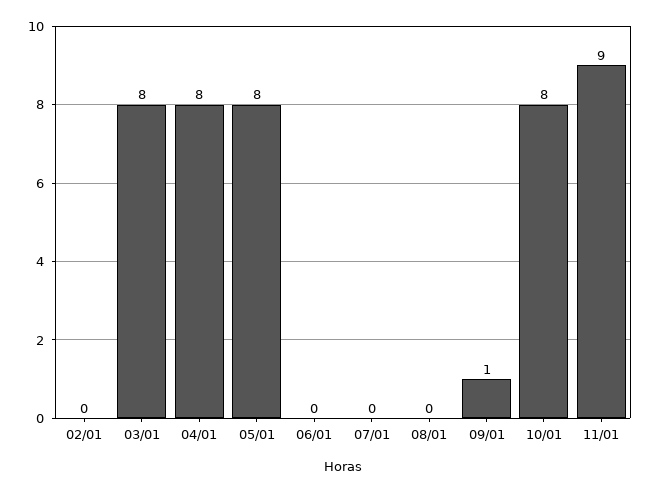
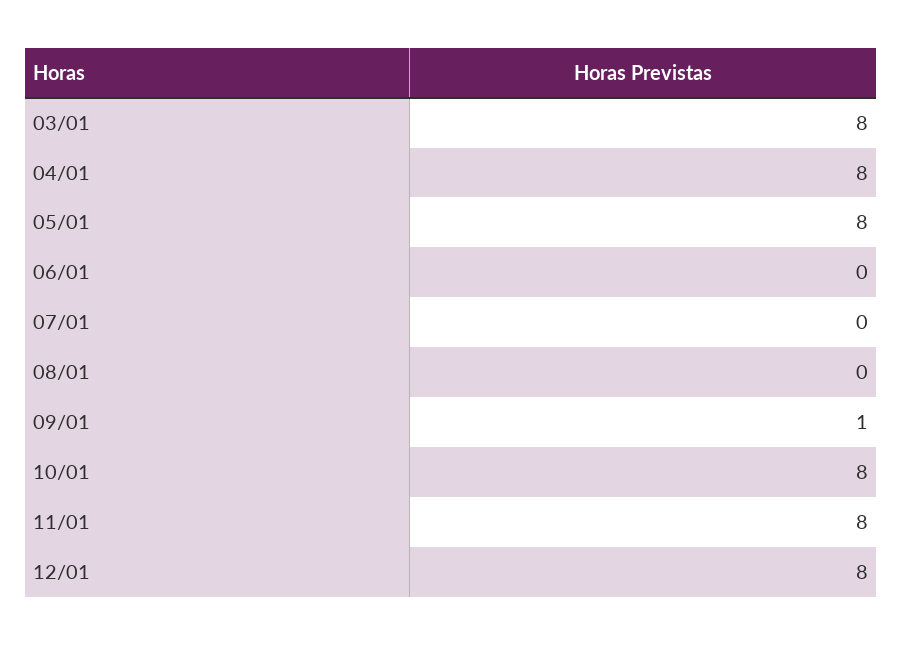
02/01: 0 -> none
11/01: 9 -> 8
12/01: none -> 8

